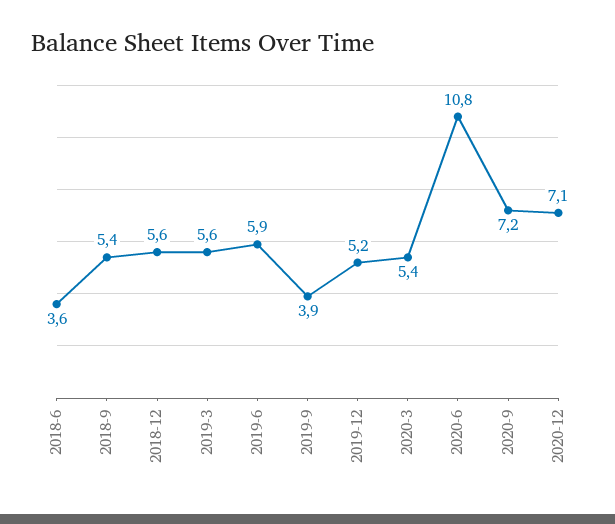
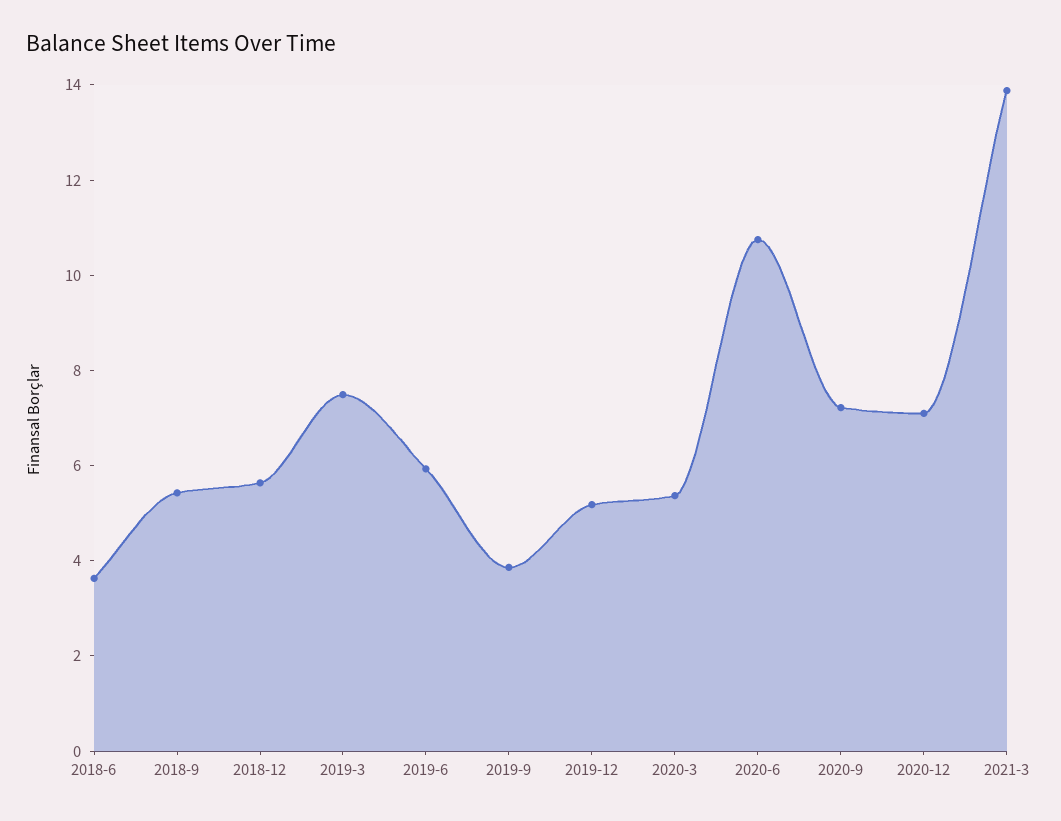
2019-3: 5.6 -> 7.5
2021-3: none -> 14

